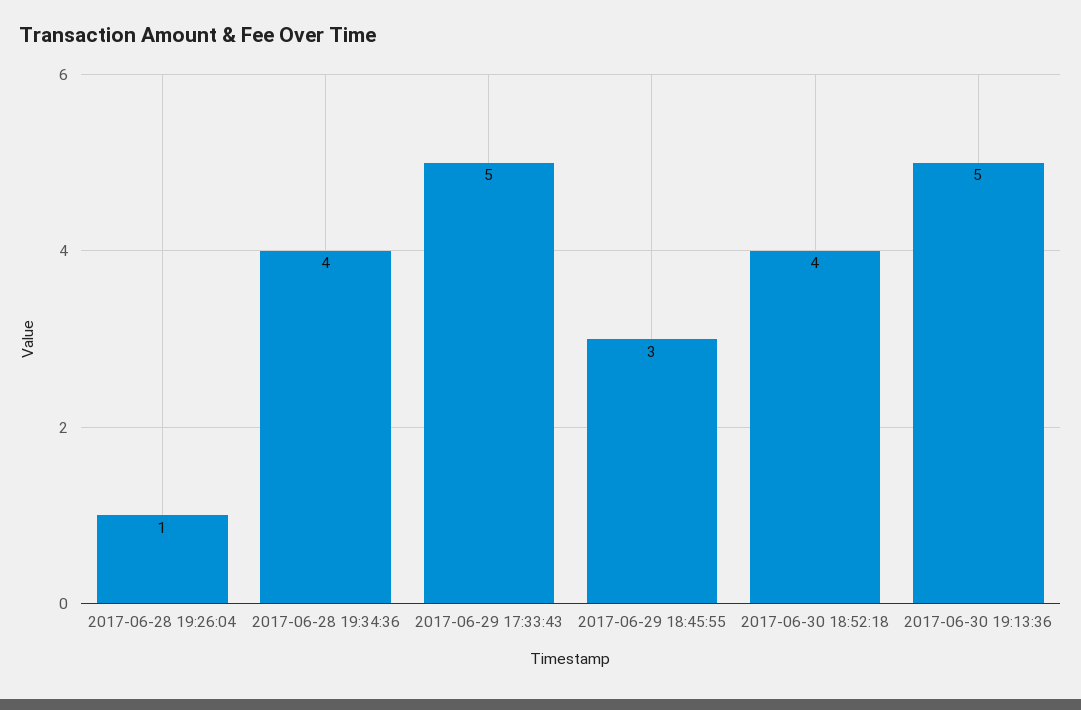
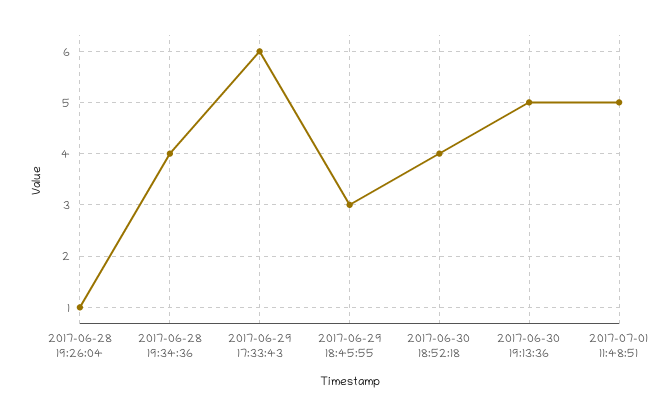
2017-06-29 17:33:43: 5 -> 6
2017-07-01 11:48:51: none -> 5

